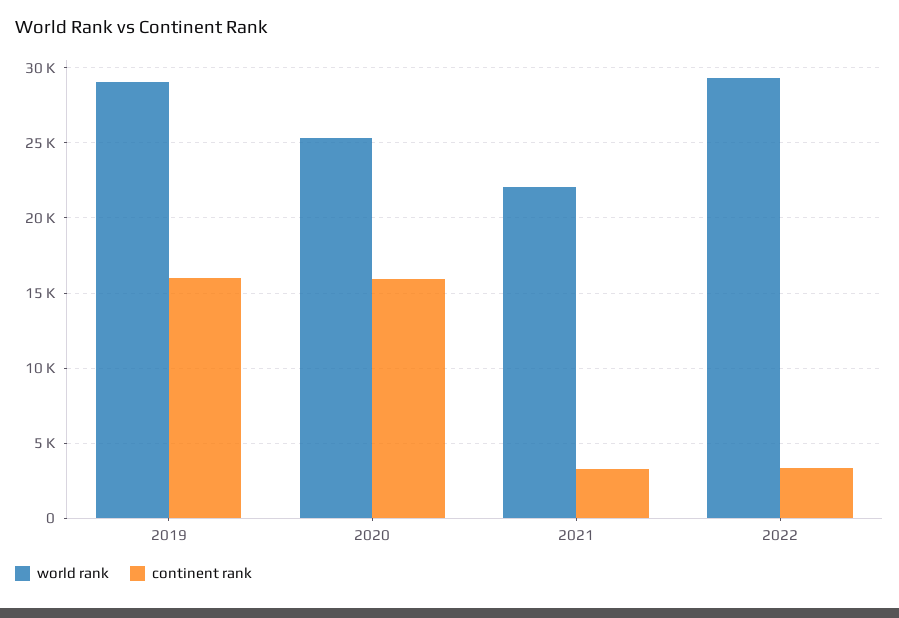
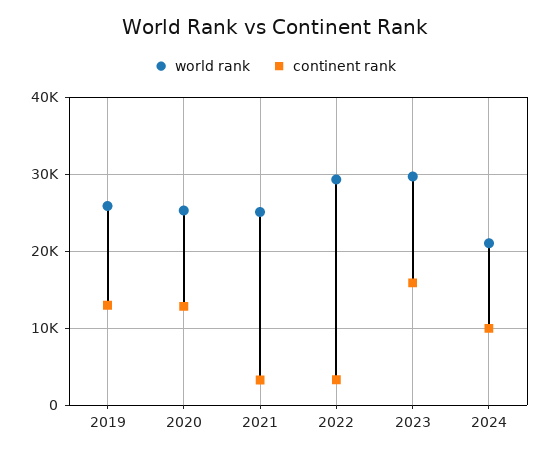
world rank, 2019: 29000 -> 26000
continent rank, 2019: 16000 -> 13000
continent rank, 2020: 16000 -> 13000
world rank, 2021: 22000 -> 25000
world rank, 2023: none -> 30000
continent rank, 2023: none -> 16000
world rank, 2024: none -> 21000
continent rank, 2024: none -> 10000

